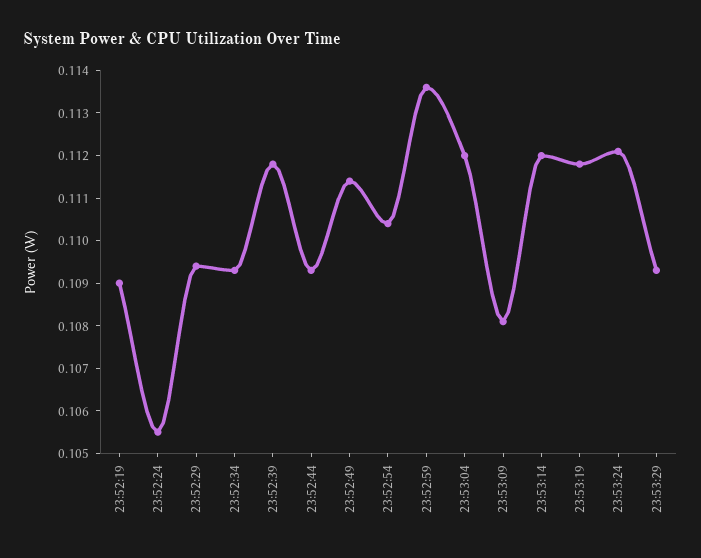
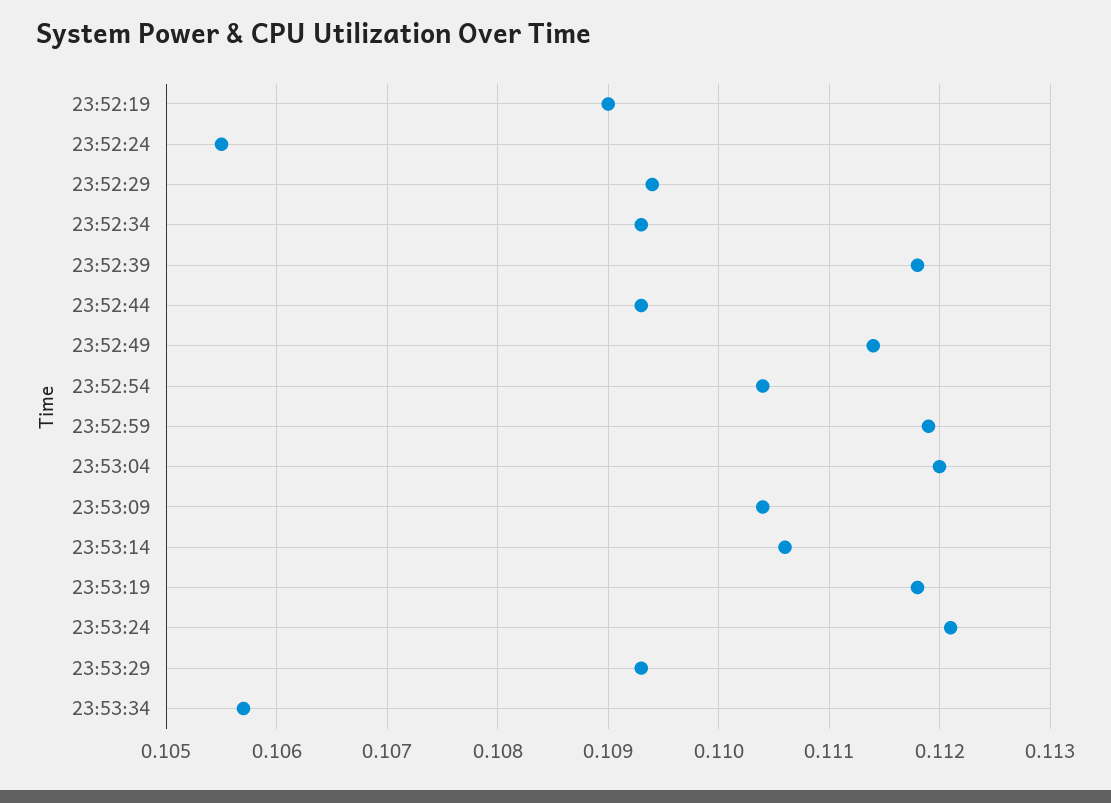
23:52:59: 0.1135 -> 0.1119
23:53:09: 0.108 -> 0.1104
23:53:14: 0.112 -> 0.1106
23:53:34: none -> 0.1057

